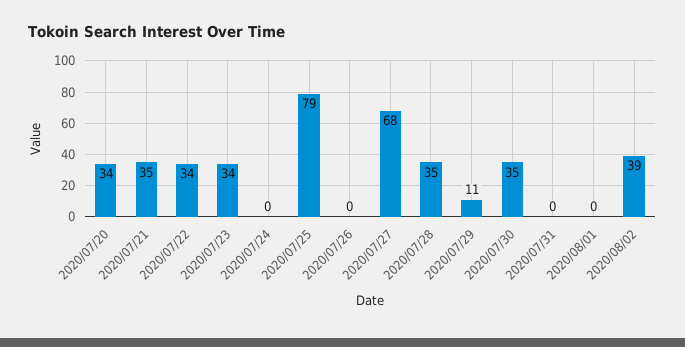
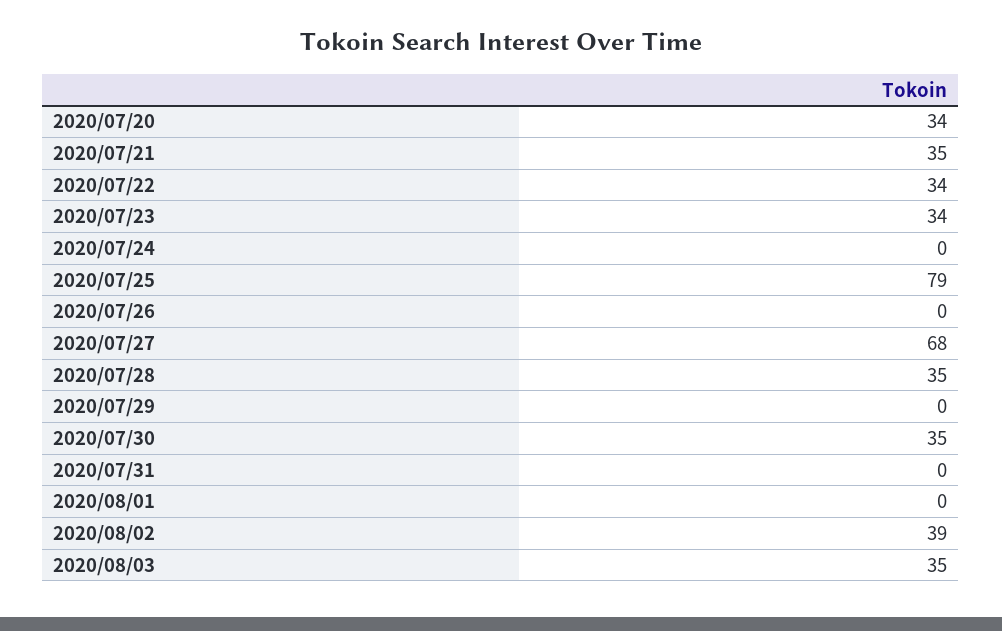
2020/07/29: 11 -> 0
2020/08/03: none -> 35

